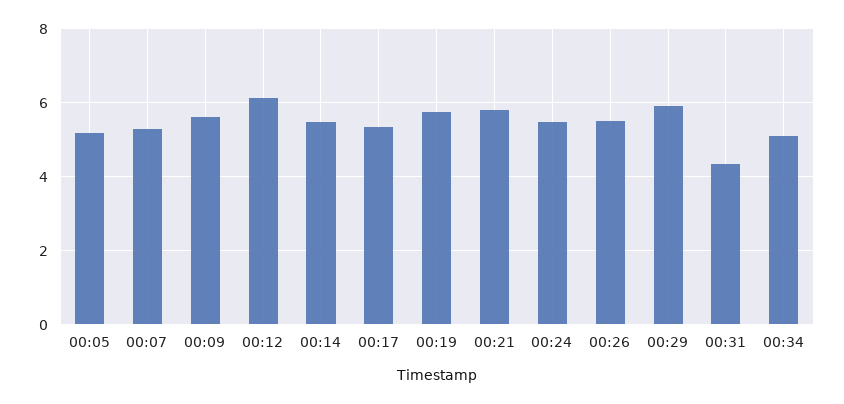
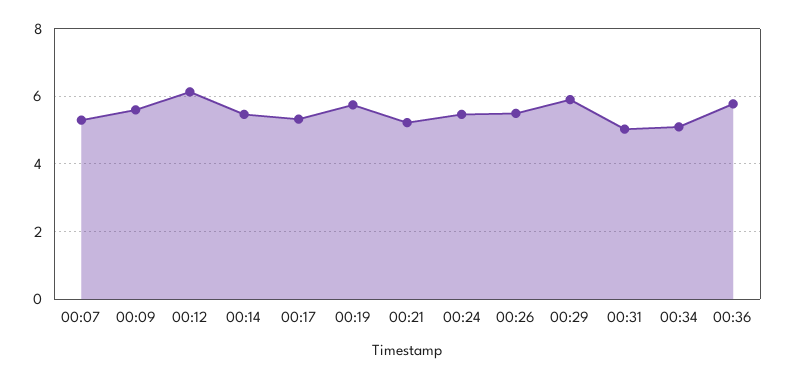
00:05: 5.2 -> none
00:21: 5.8 -> 5.2
00:31: 4.4 -> 5
00:36: none -> 5.8

